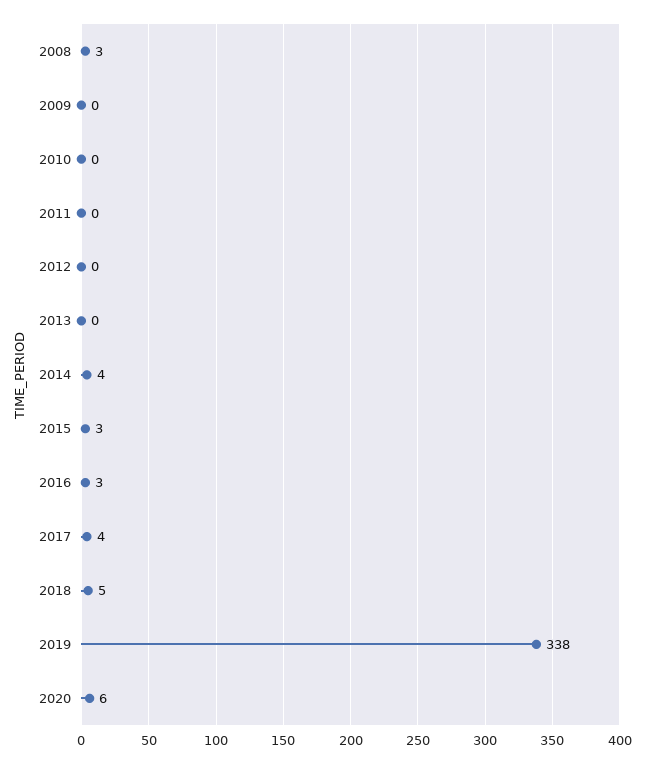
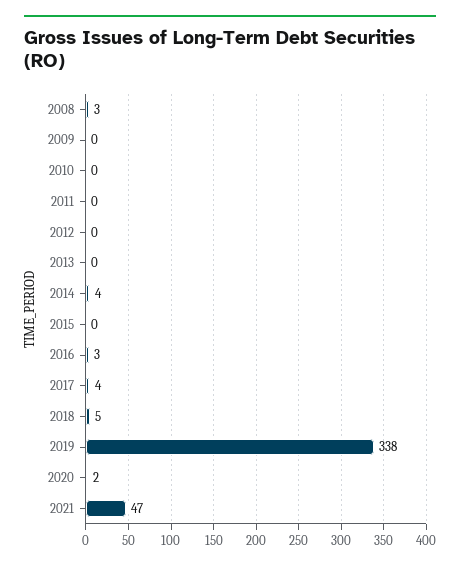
2015: 3 -> 0
2020: 6 -> 2
2021: none -> 47

